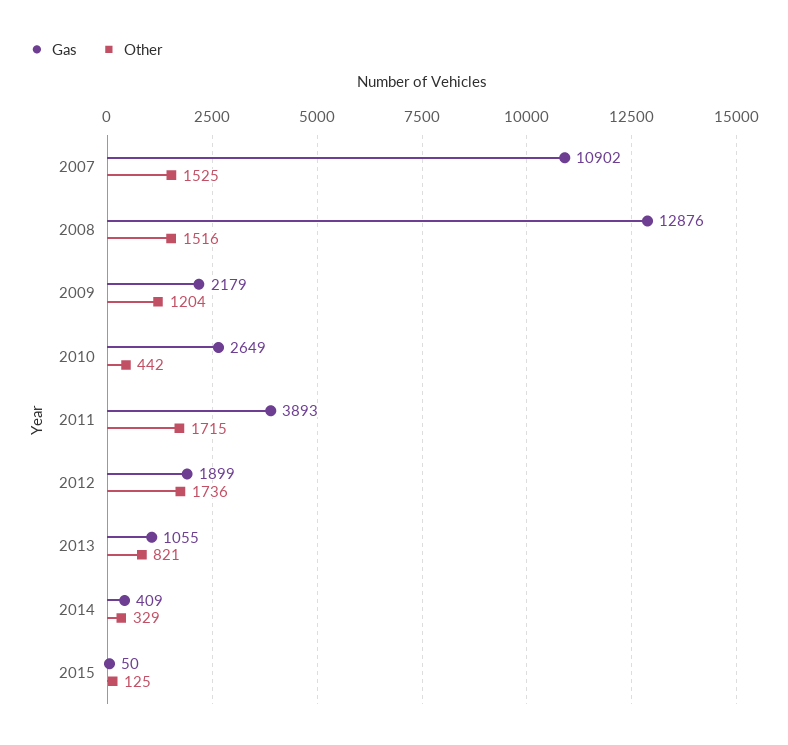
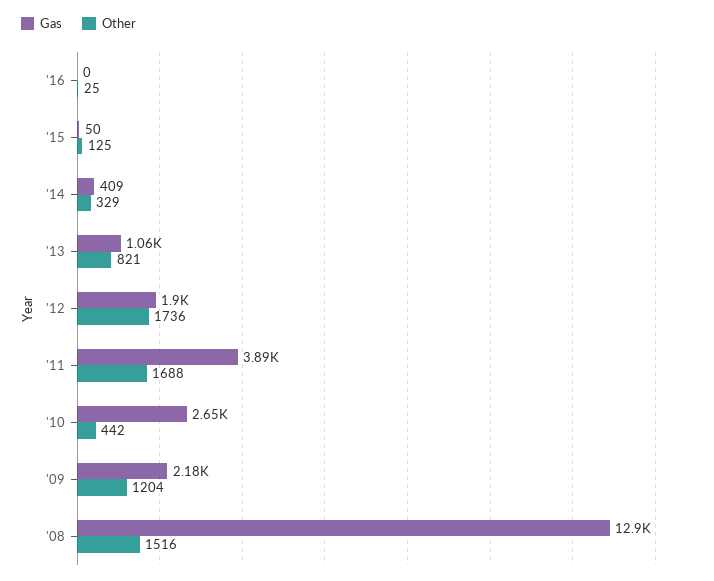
Gas, 2007: 10902 -> none
Other, 2007: 1525 -> none
Other, 2011: 1715 -> 1688
Gas, '16: none -> 0
Other, '16: none -> 25

